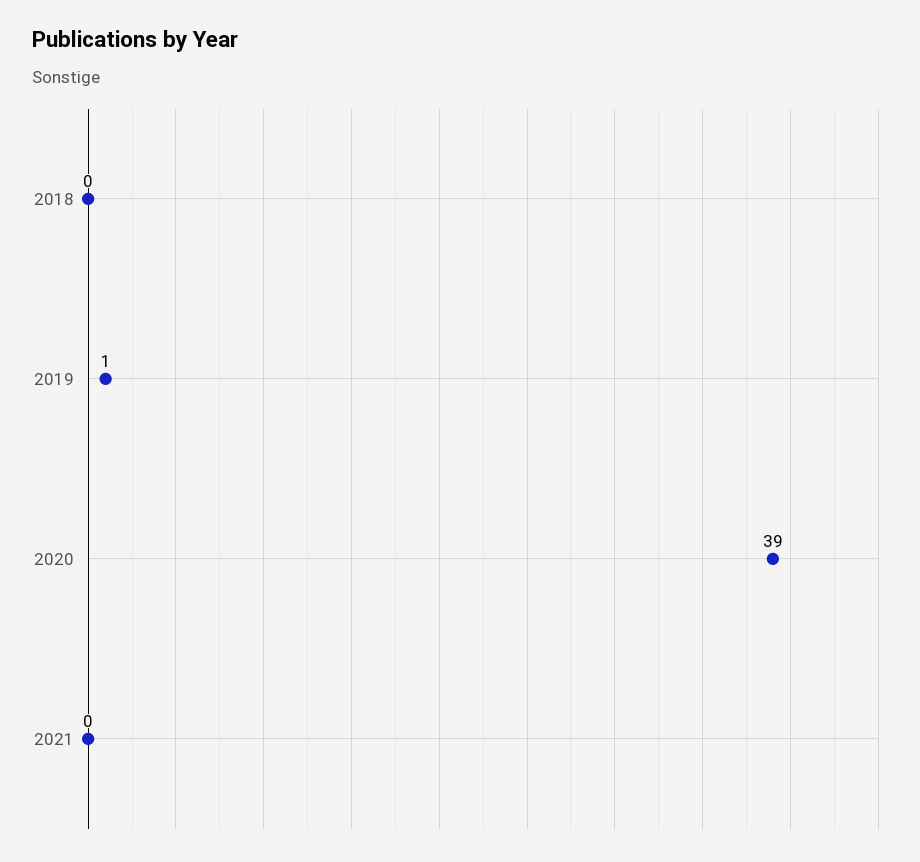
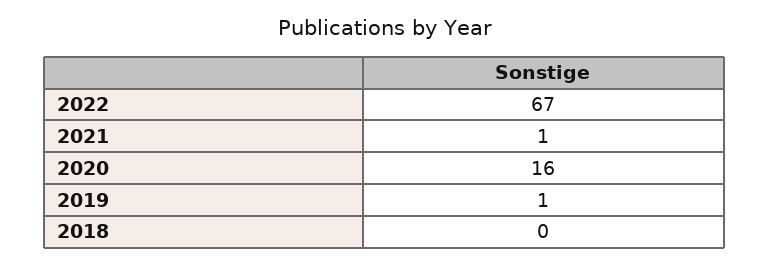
2020: 39 -> 16
2021: 0 -> 1
2022: none -> 67

